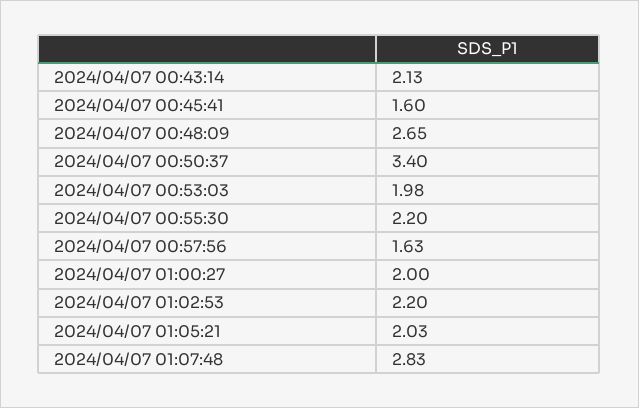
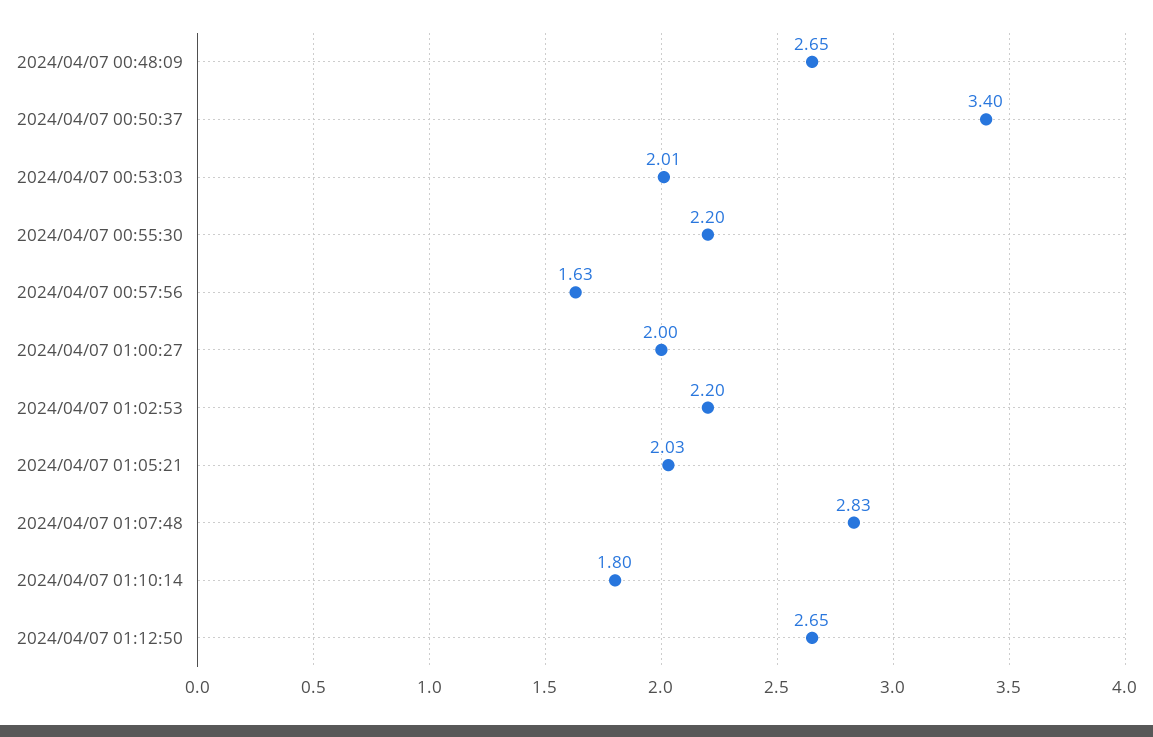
2024/04/07 00:43:14: 2.13 -> none
2024/04/07 00:45:41: 1.6 -> none
2024/04/07 00:53:03: 1.98 -> 2.01
2024/04/07 01:10:14: none -> 1.8
2024/04/07 01:12:50: none -> 2.65

